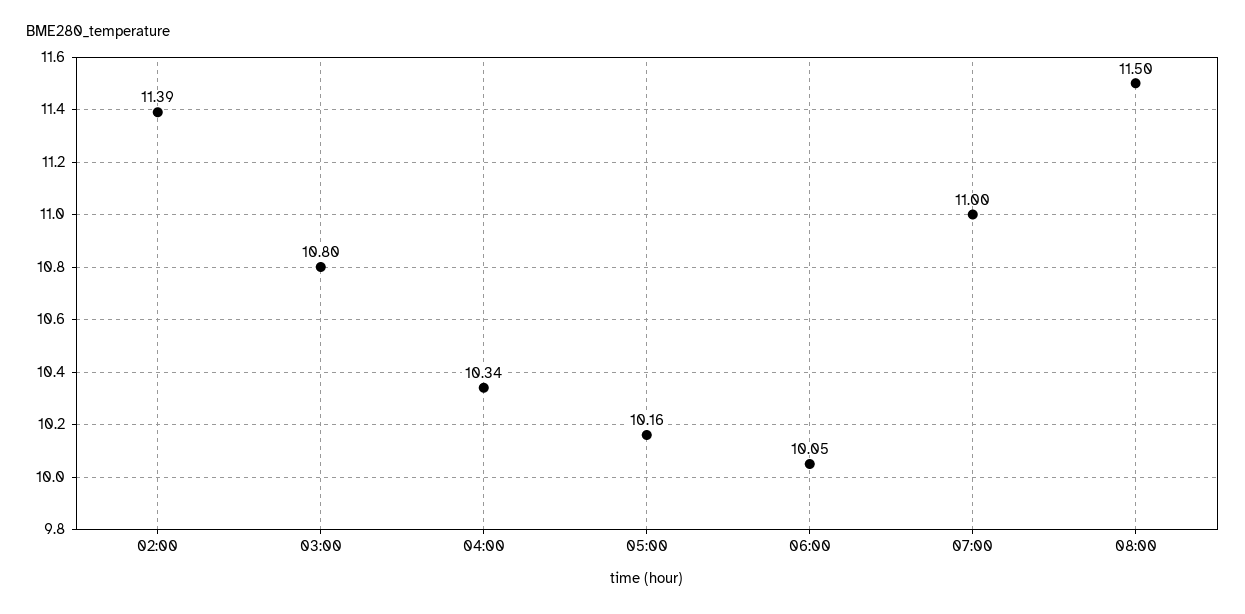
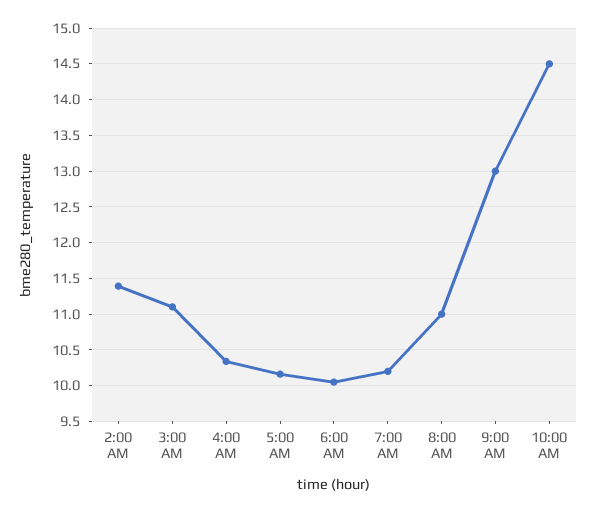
03:00: 10.8 -> 11.1
07:00: 11 -> 10.2
08:00: 11.5 -> 11
9:00 AM: none -> 13
10:00 AM: none -> 14.5

